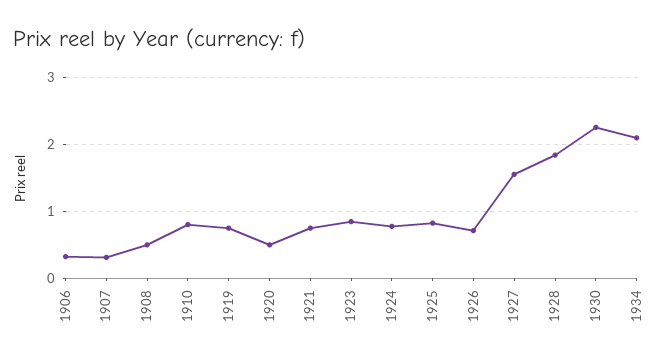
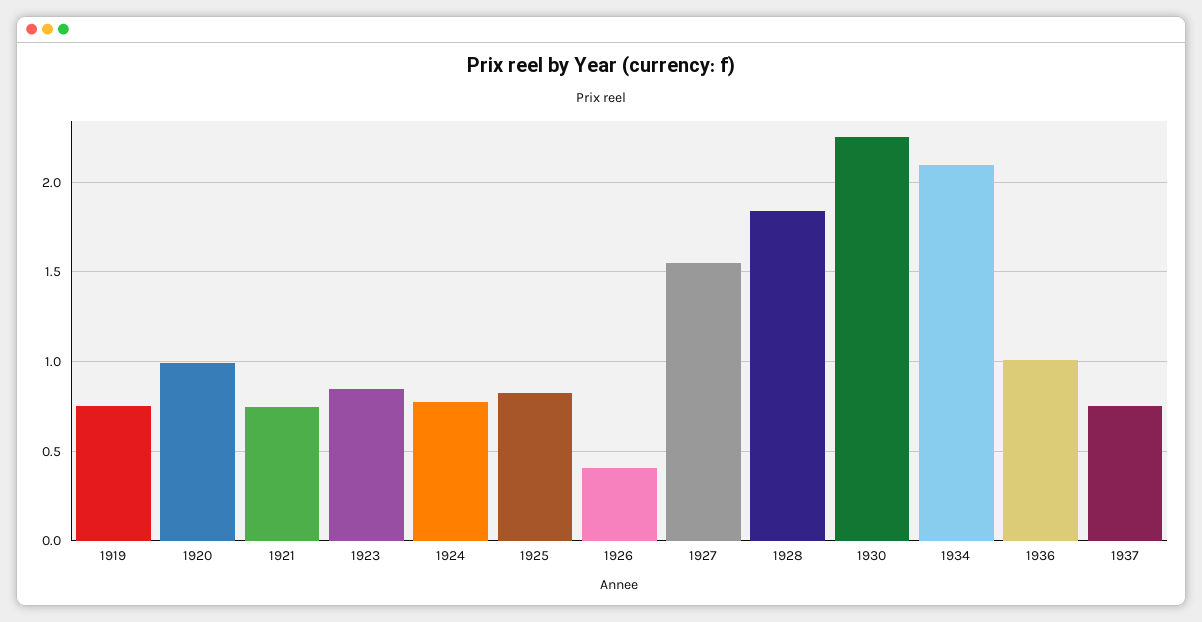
1906: 0.3 -> none
1907: 0.3 -> none
1908: 0.5 -> none
1910: 0.8 -> none
1920: 0.5 -> 1
1926: 0.7 -> 0.4
1936: none -> 1
1937: none -> 0.75

